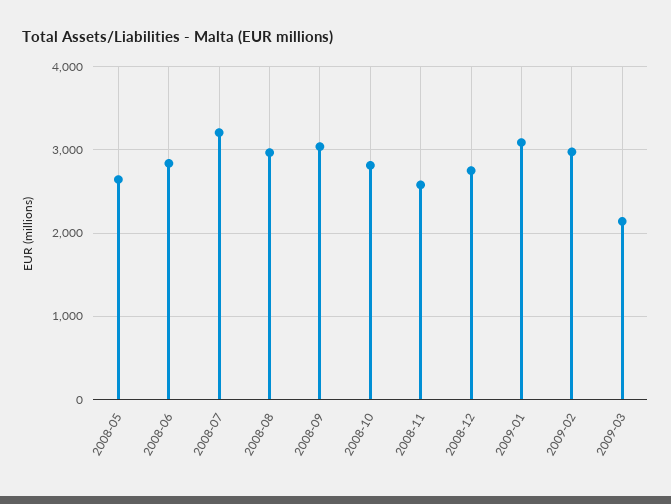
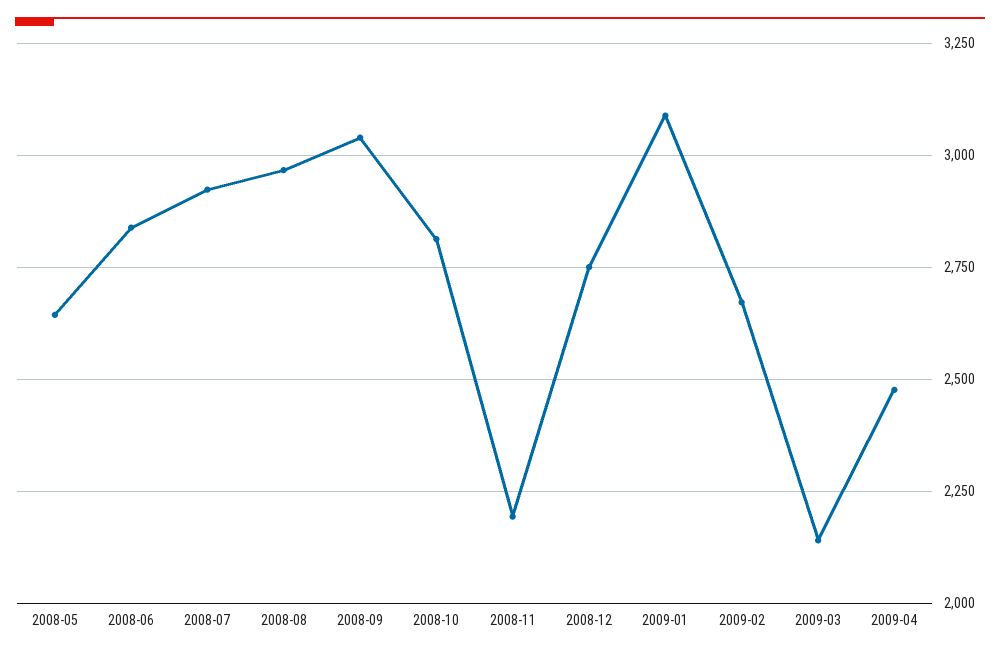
2008-07: 3200 -> 2925
2008-11: 2600 -> 2200
2009-02: 3000 -> 2675
2009-04: none -> 2475

